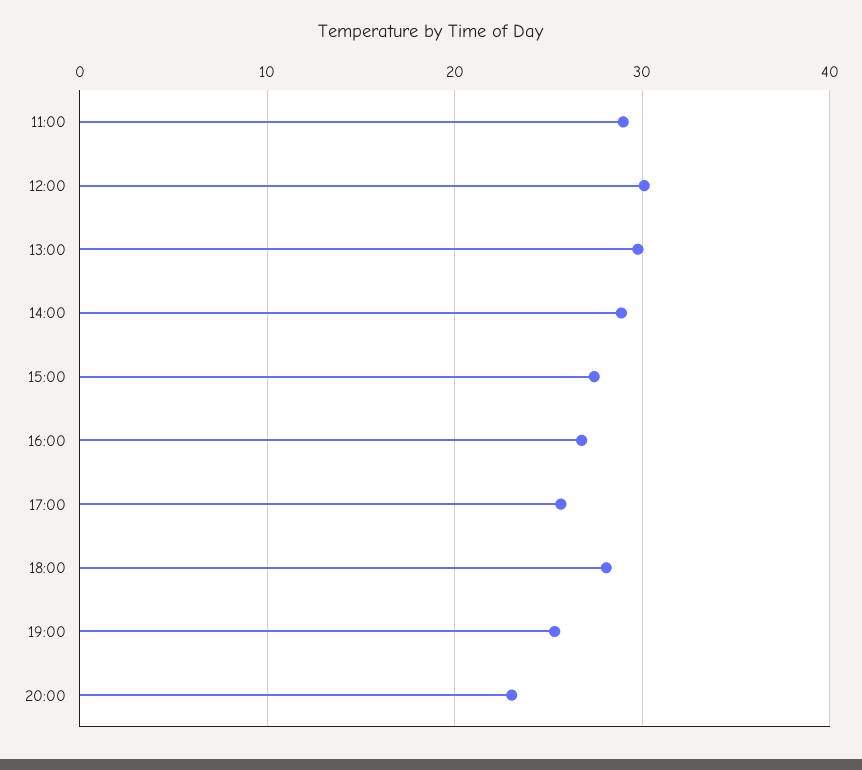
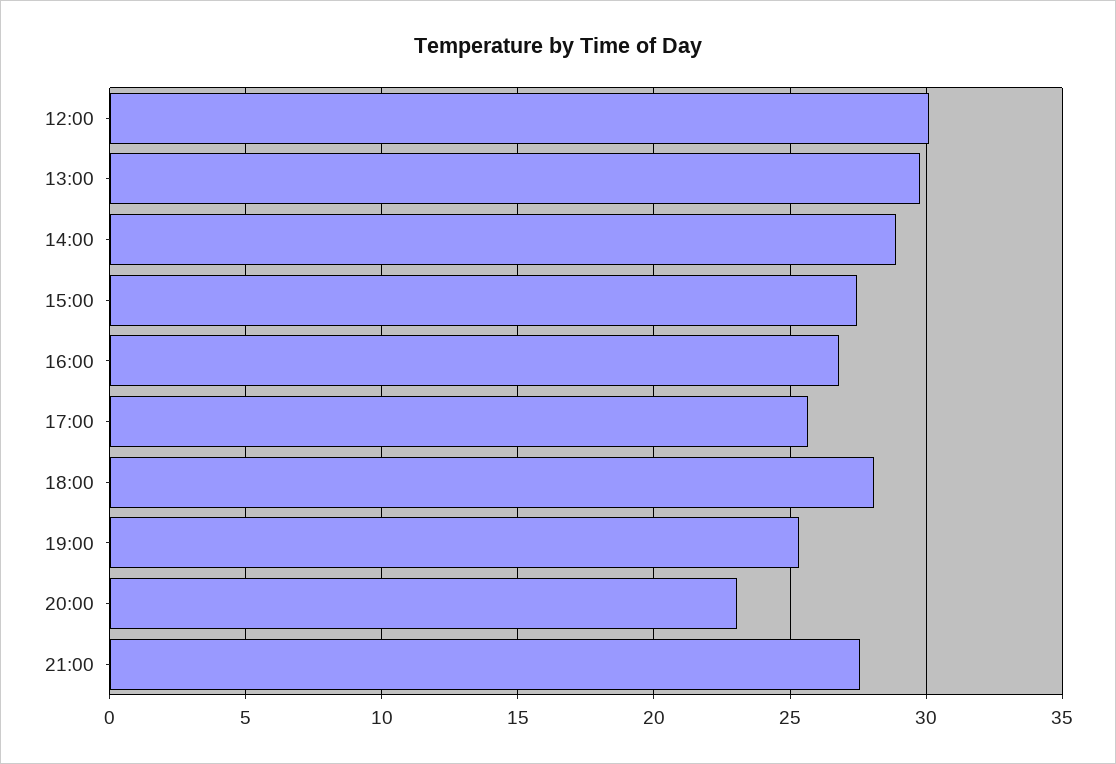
11:00: 29 -> none
21:00: none -> 27.5

